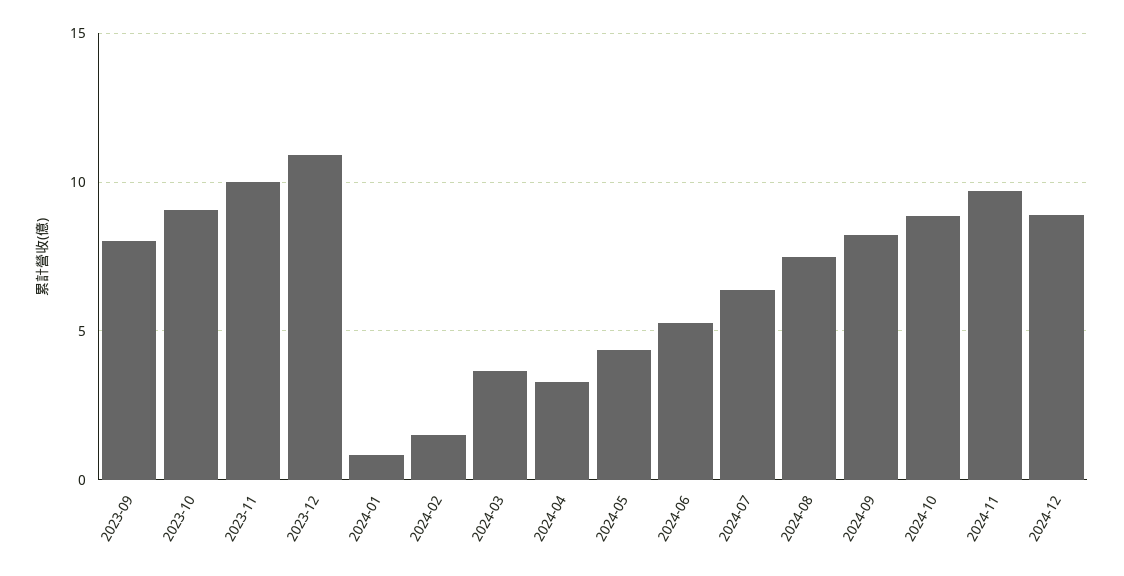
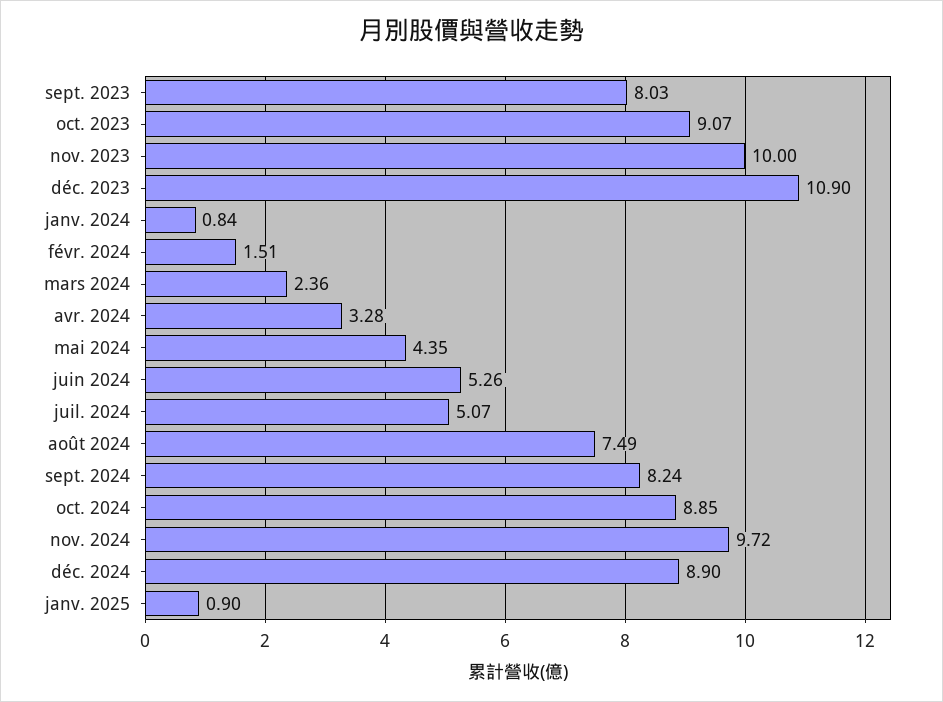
2024-03: 3.5 -> 2.36
2024-07: 6.5 -> 5.07
janv. 2025: none -> 0.9

